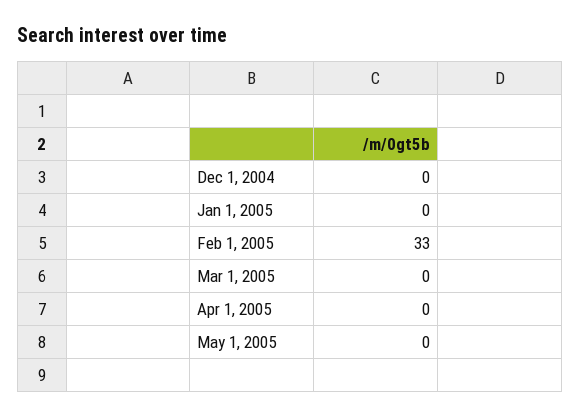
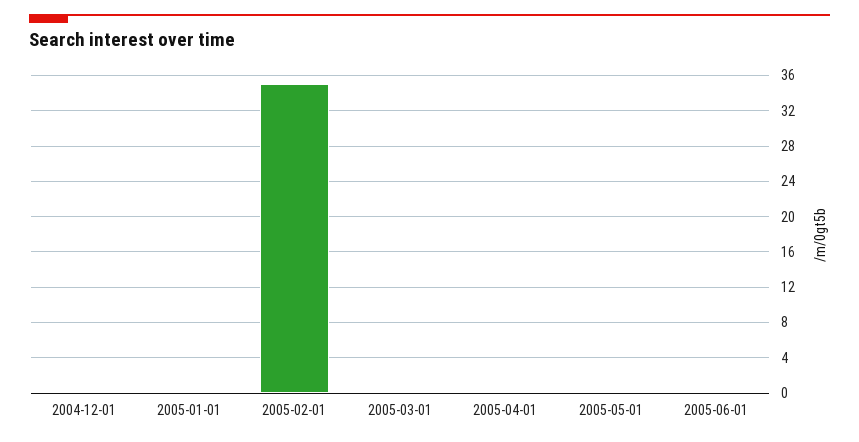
Feb 1, 2005: 33 -> 35
2005-06-01: none -> 0

